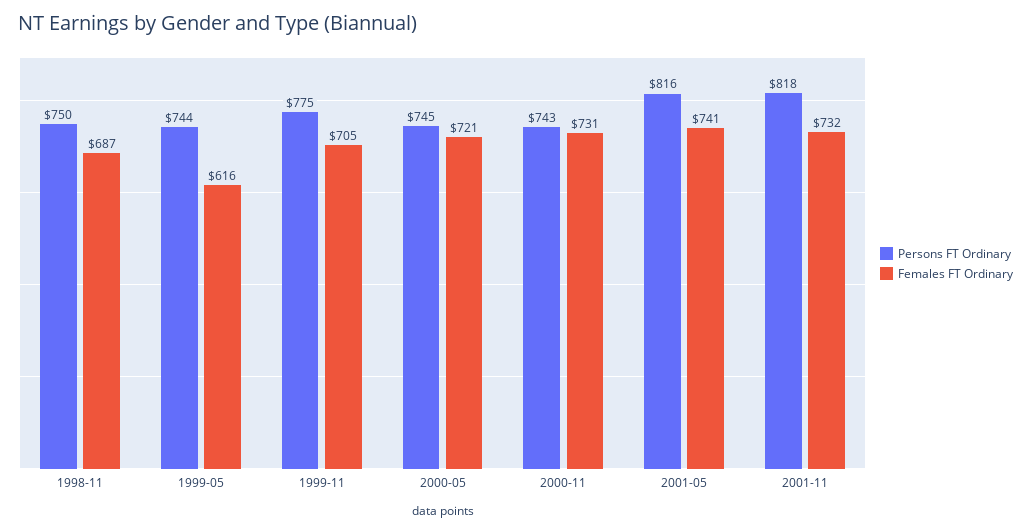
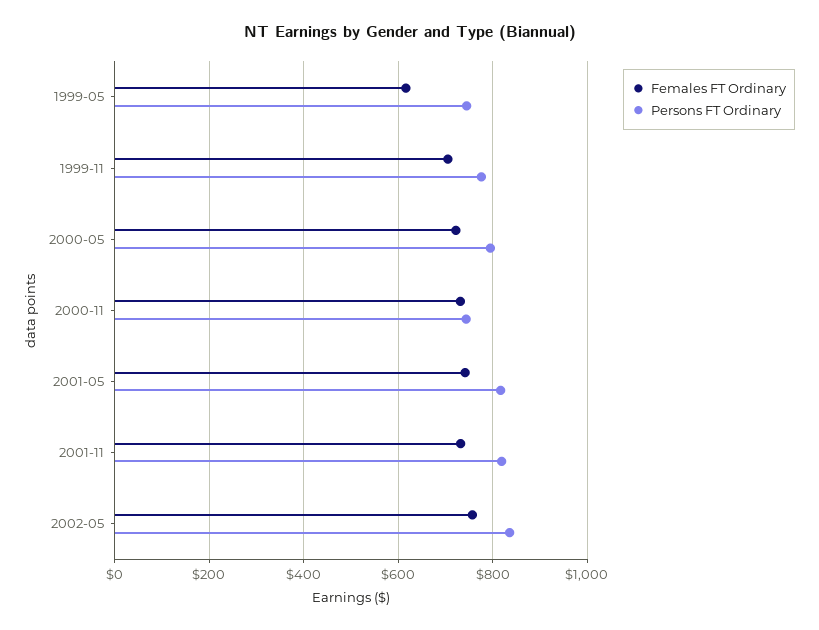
Persons FT Ordinary, 1998-11: 750 -> none
Females FT Ordinary, 1998-11: 687 -> none
Persons FT Ordinary, 2000-05: 745 -> 800
Females FT Ordinary, 2002-05: none -> 760
Persons FT Ordinary, 2002-05: none -> 840

